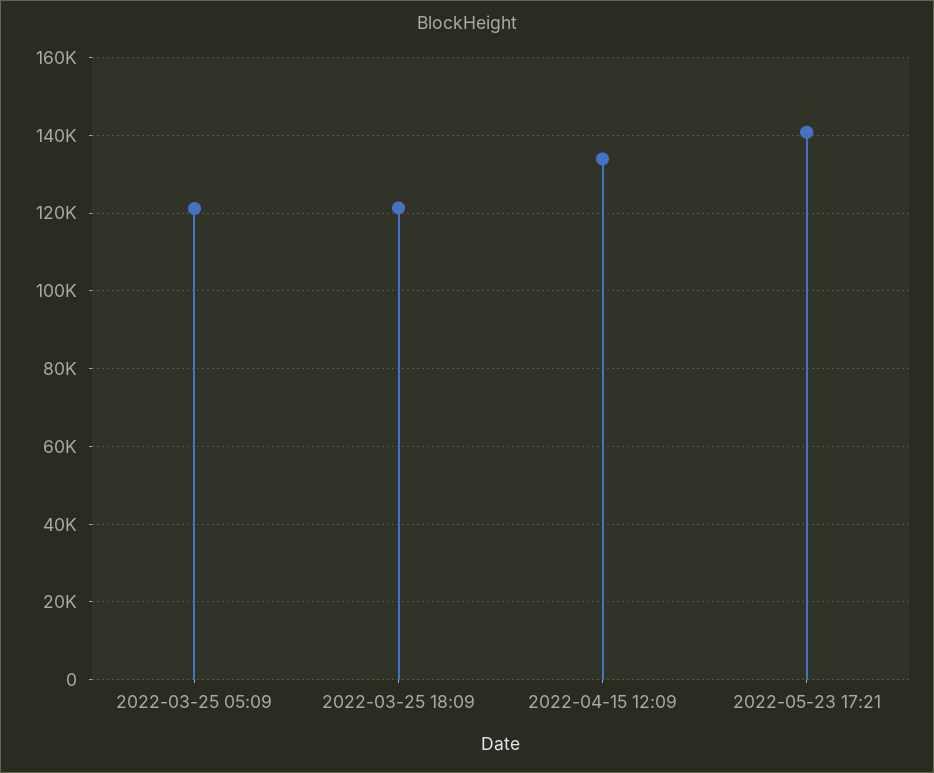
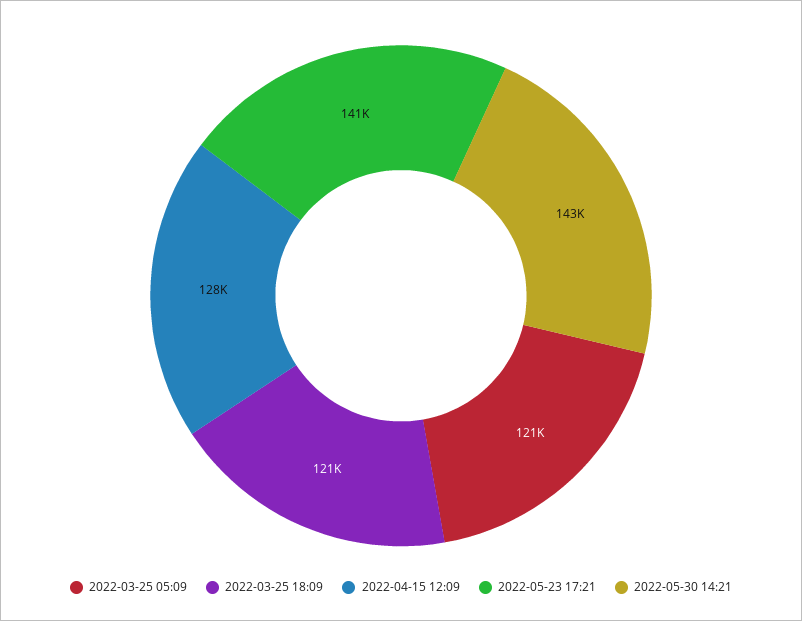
2022-04-15 12:09: 134000 -> 128000
2022-05-30 14:21: none -> 143000

